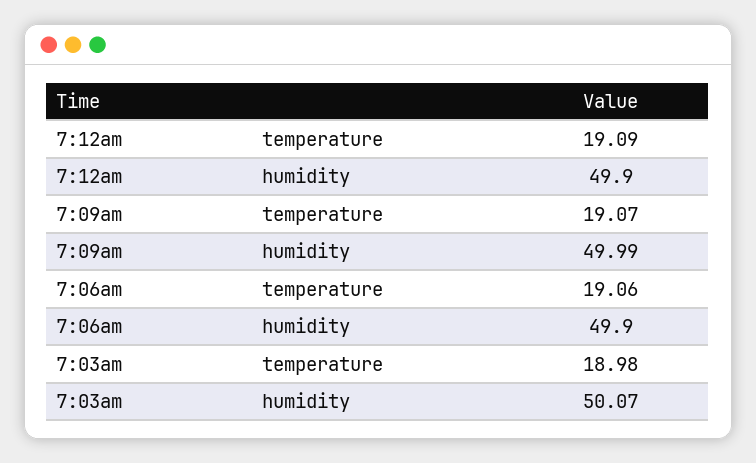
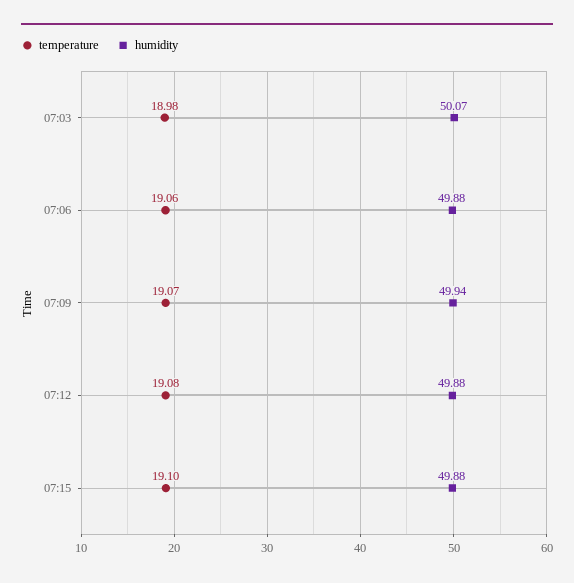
temperature, 7:12am: 19.09 -> 19.08
humidity, 7:12am: 49.9 -> 49.88
humidity, 7:09am: 49.99 -> 49.94
humidity, 7:06am: 49.9 -> 49.88
temperature, 07:15: none -> 19.1
humidity, 07:15: none -> 49.88

